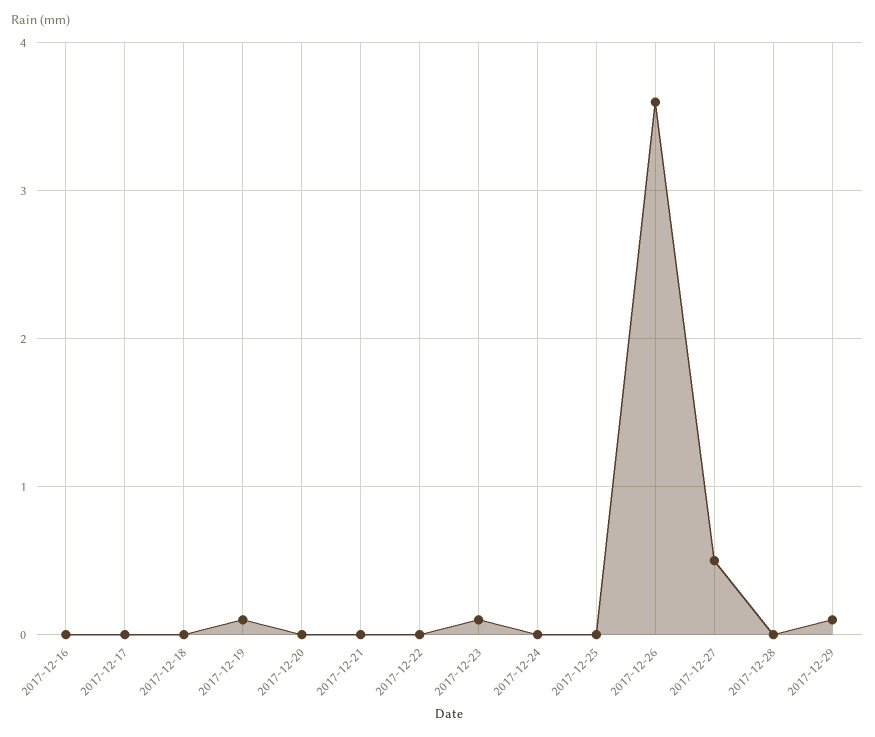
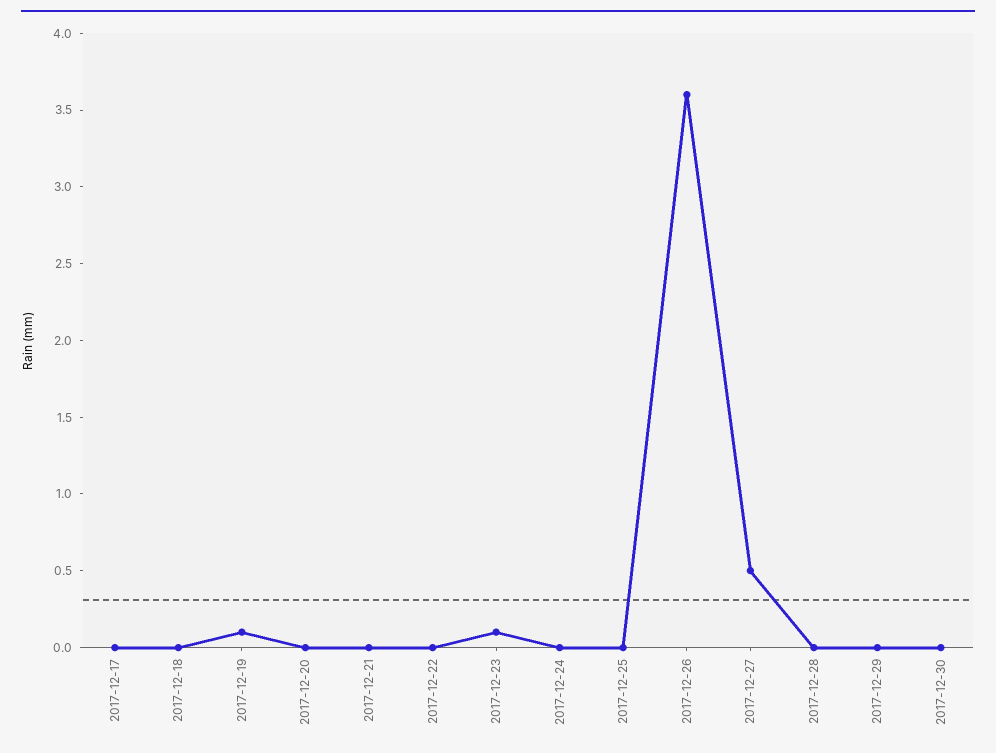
2017-12-16: 0 -> none
2017-12-29: 0.1 -> 0
2017-12-30: none -> 0

